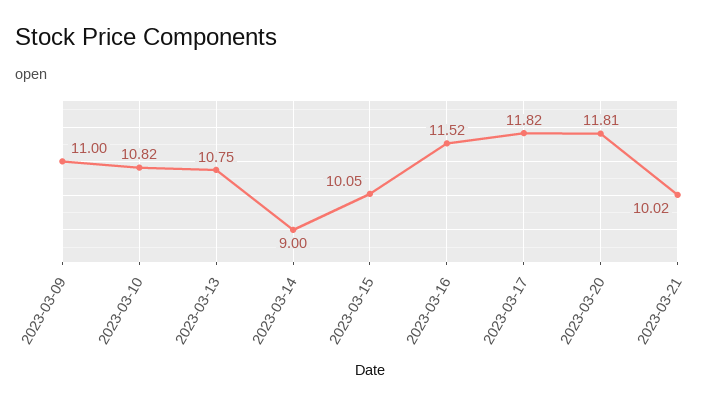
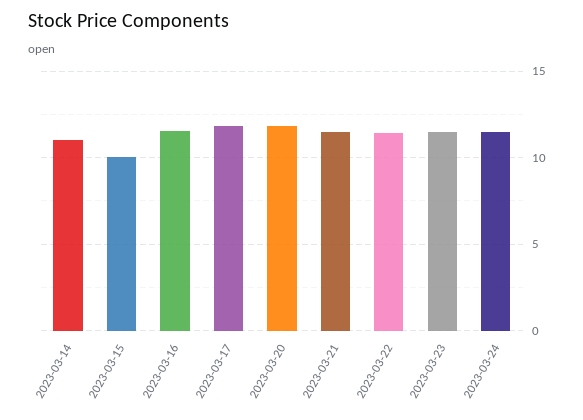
2023-03-09: 11 -> none
2023-03-10: 10.82 -> none
2023-03-13: 10.75 -> none
2023-03-14: 9 -> 11
2023-03-21: 10.02 -> 11.5
2023-03-22: none -> 11.5
2023-03-23: none -> 11.5
2023-03-24: none -> 11.5

